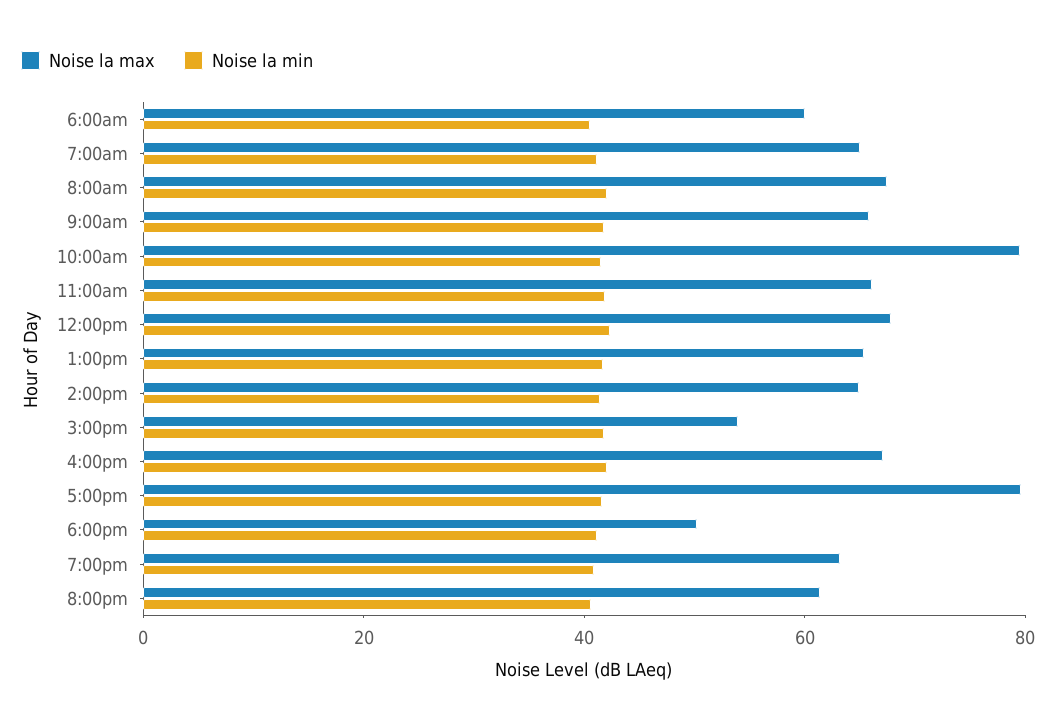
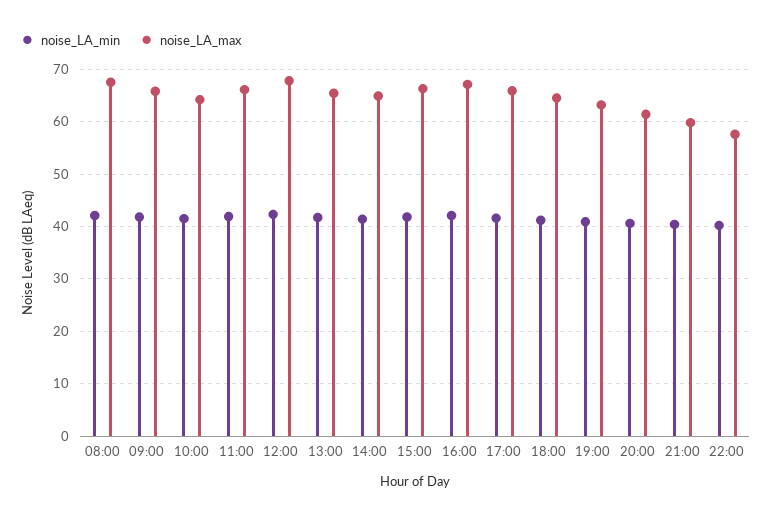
Noise la max, 6:00am: 60 -> none
Noise la min, 6:00am: 40 -> none
Noise la max, 7:00am: 65 -> none
Noise la min, 7:00am: 40 -> none
Noise la max, 10:00am: 80 -> 64
Noise la max, 3:00pm: 55 -> 66
Noise la max, 5:00pm: 80 -> 66
Noise la max, 6:00pm: 50 -> 64
Noise la min, 21:00: none -> 40
Noise la max, 21:00: none -> 60
Noise la min, 22:00: none -> 40
Noise la max, 22:00: none -> 58

